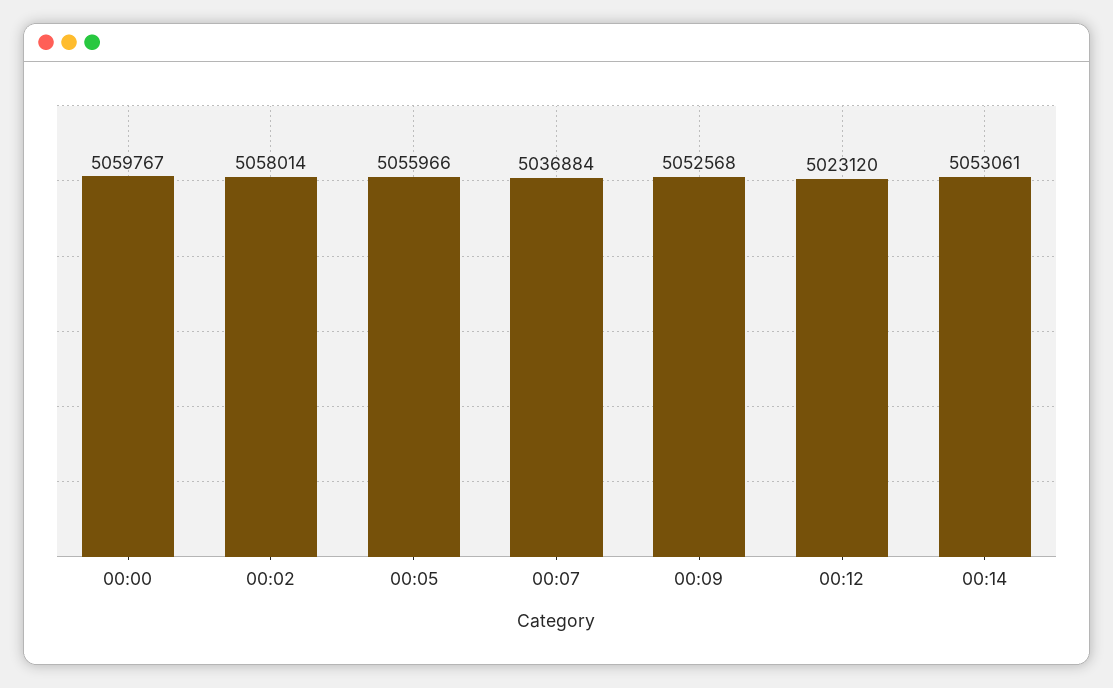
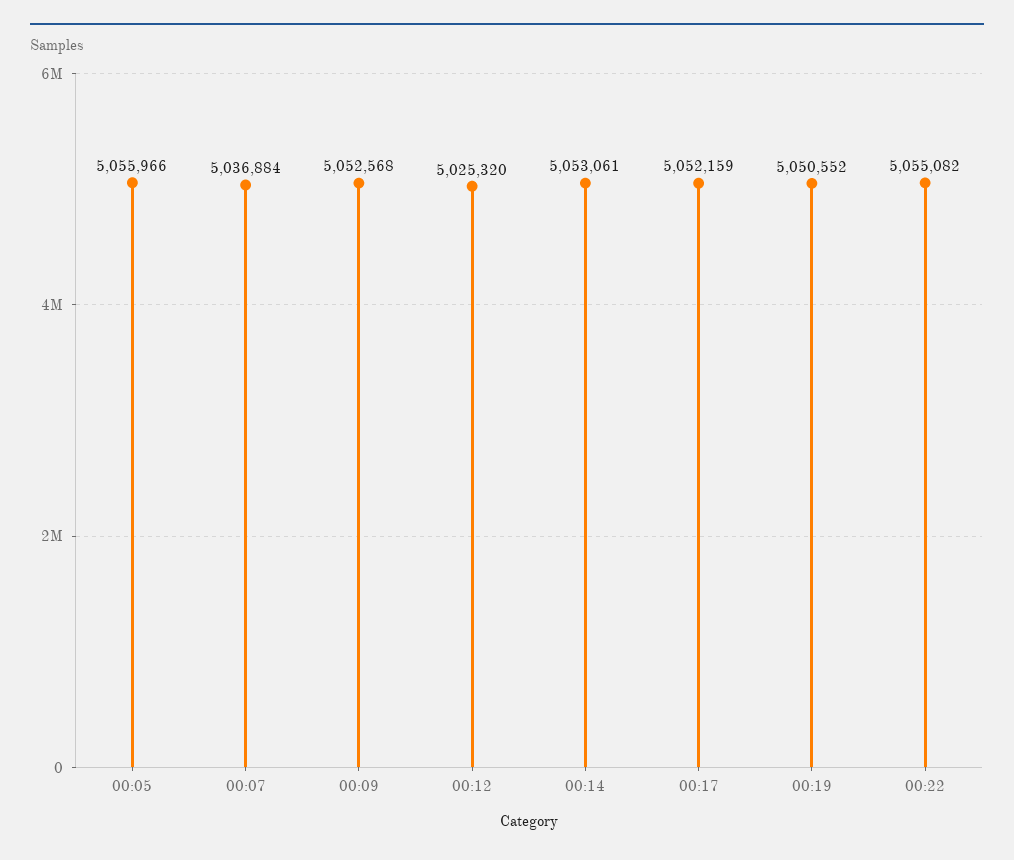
00:00: 5059767 -> none
00:02: 5058014 -> none
00:12: 5023120 -> 5025320
00:17: none -> 5052159
00:19: none -> 5050552
00:22: none -> 5055082

